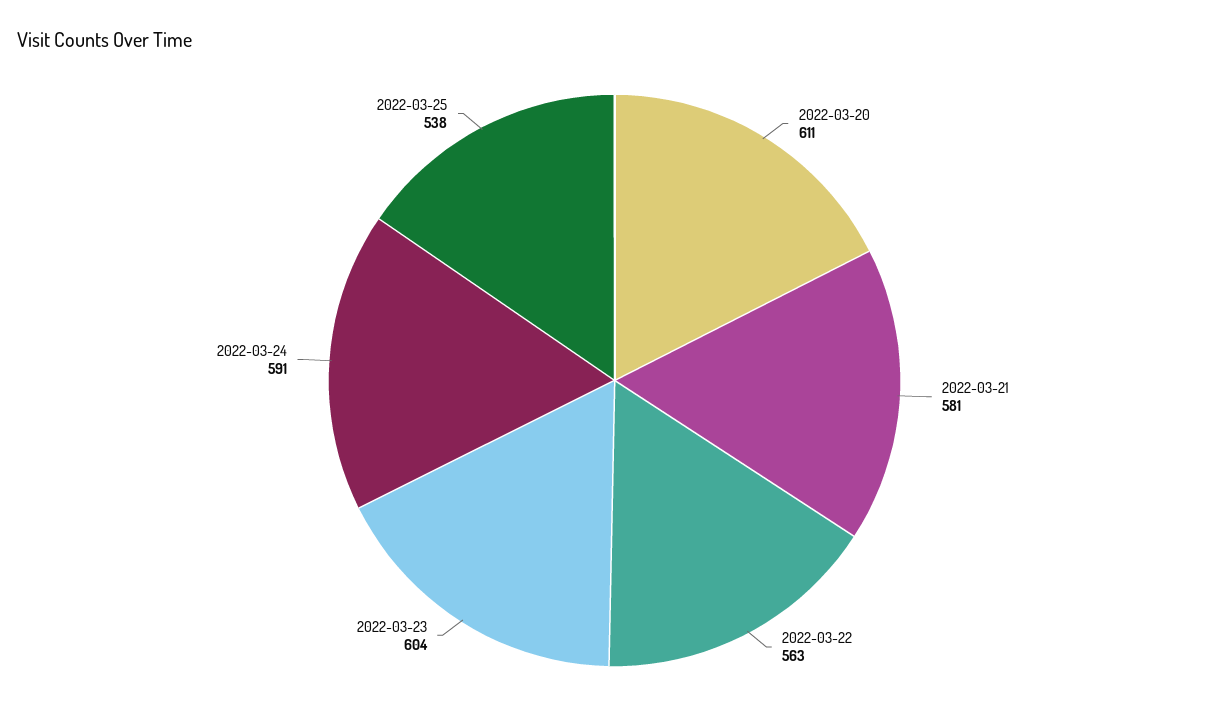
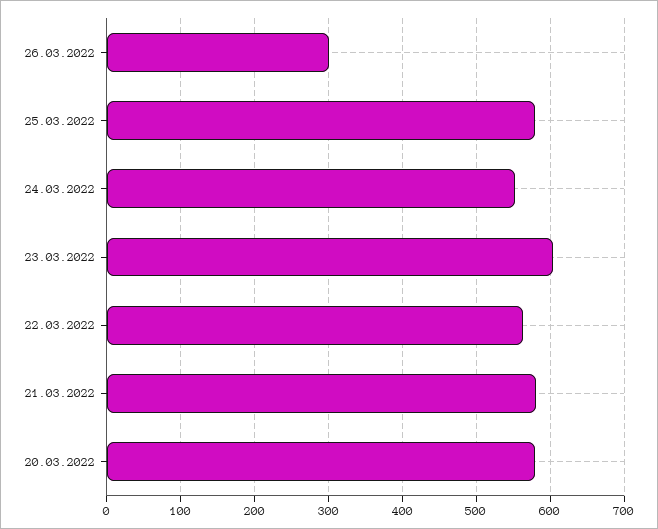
2022-03-20: 611 -> 580
2022-03-24: 591 -> 550
2022-03-25: 538 -> 580
26.03.2022: none -> 300

